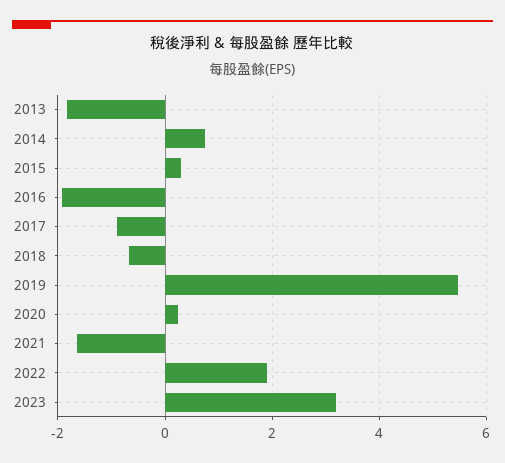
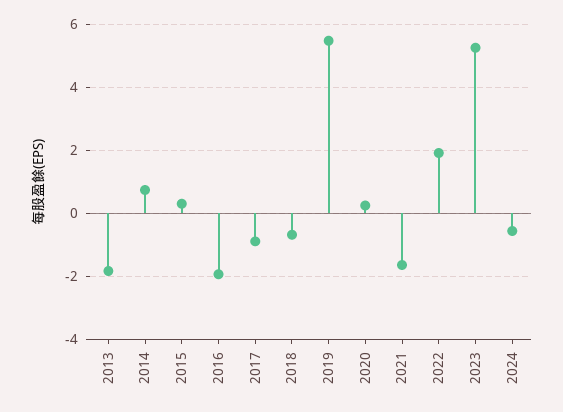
2023: 3.2 -> 5.2
2024: none -> -0.6

